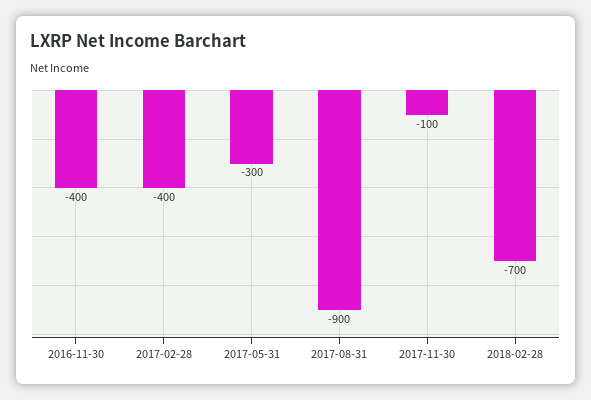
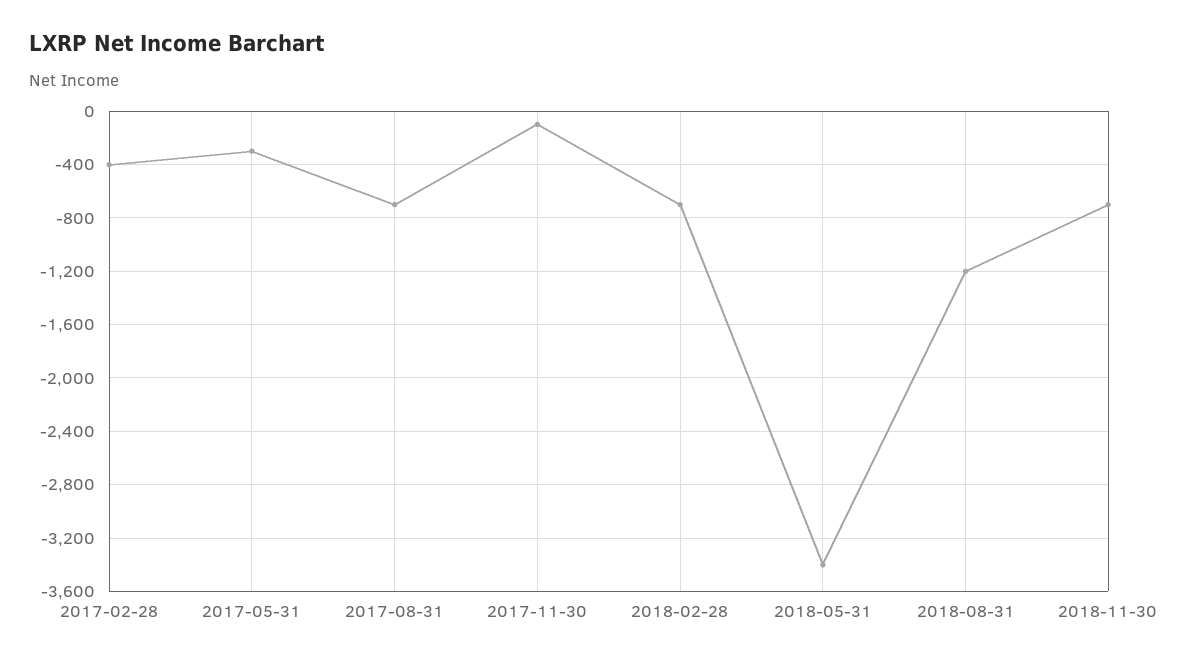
2016-11-30: -400 -> none
2017-08-31: -900 -> -700
2018-05-31: none -> -3400
2018-08-31: none -> -1200
2018-11-30: none -> -700

